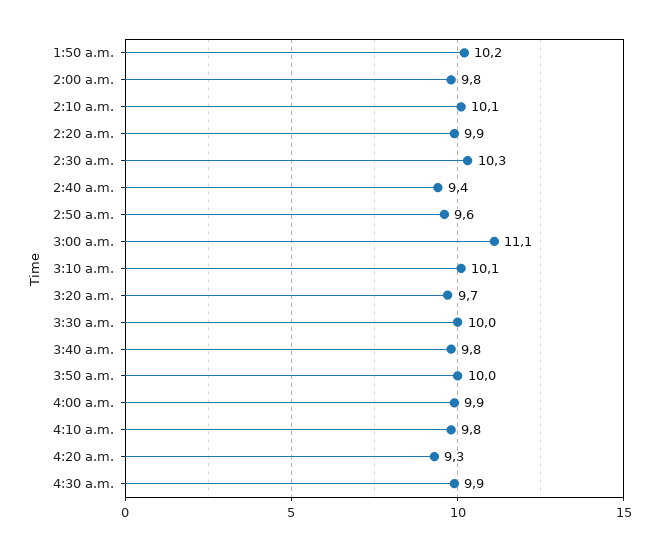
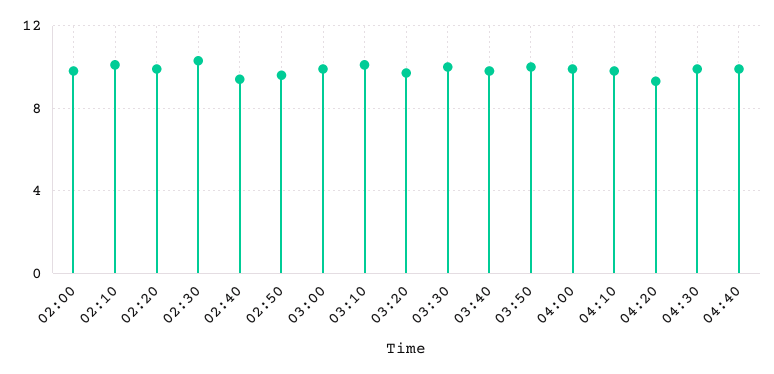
1:50 a.m.: 10.2 -> none
3:00 a.m.: 11.1 -> 10
04:40: none -> 10

